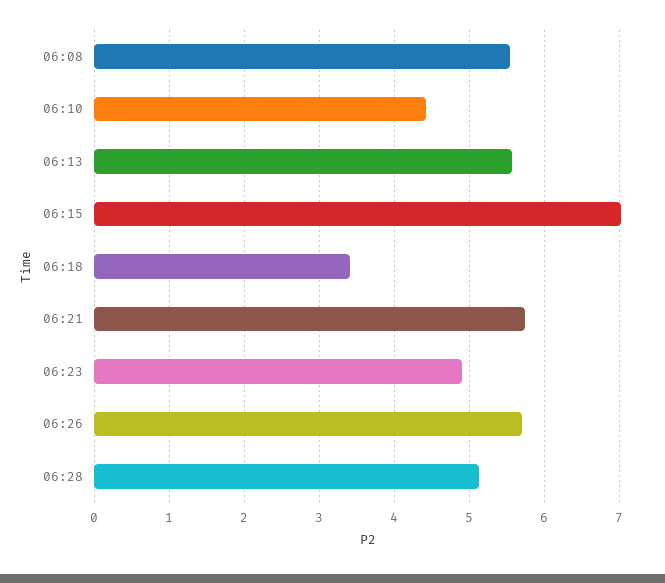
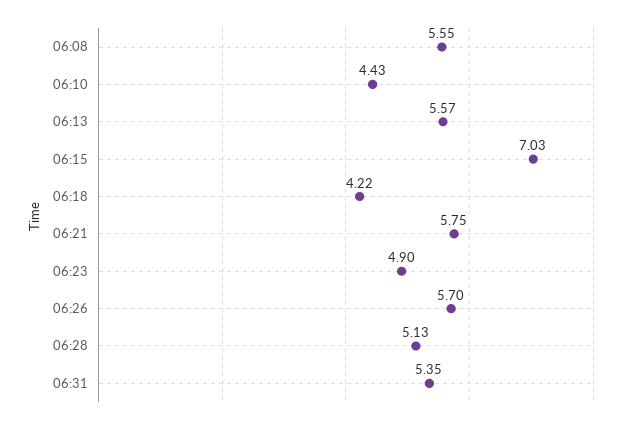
06:18: 3.4 -> 4.22
06:31: none -> 5.35

